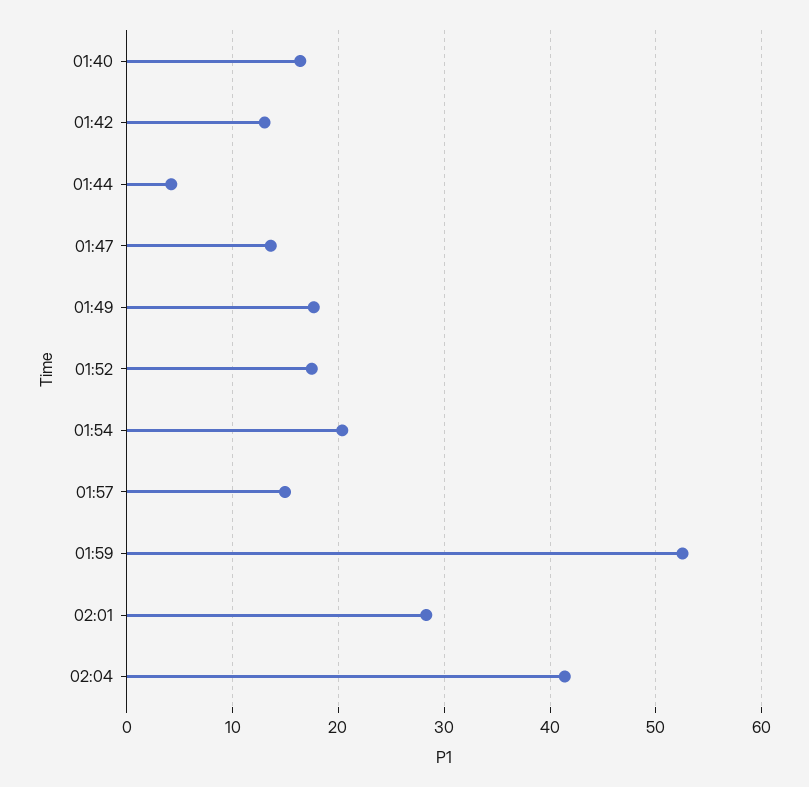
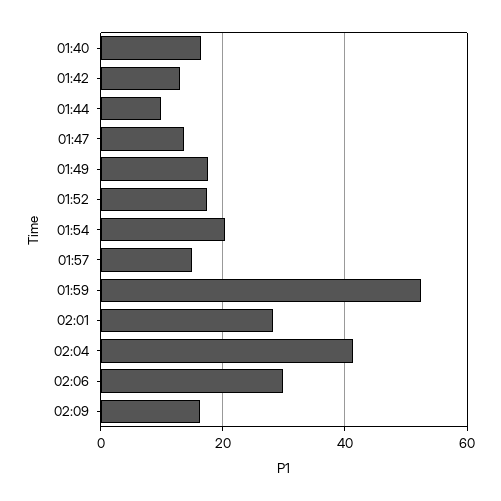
01:44: 4 -> 10
02:06: none -> 30
02:09: none -> 16

